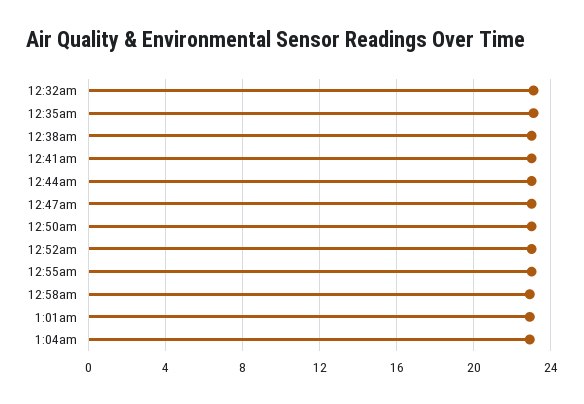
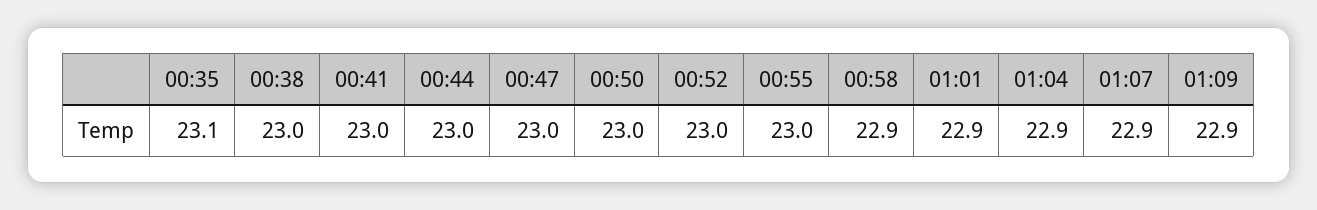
12:32am: 23 -> none
01:07: none -> 22.9
01:09: none -> 22.9

